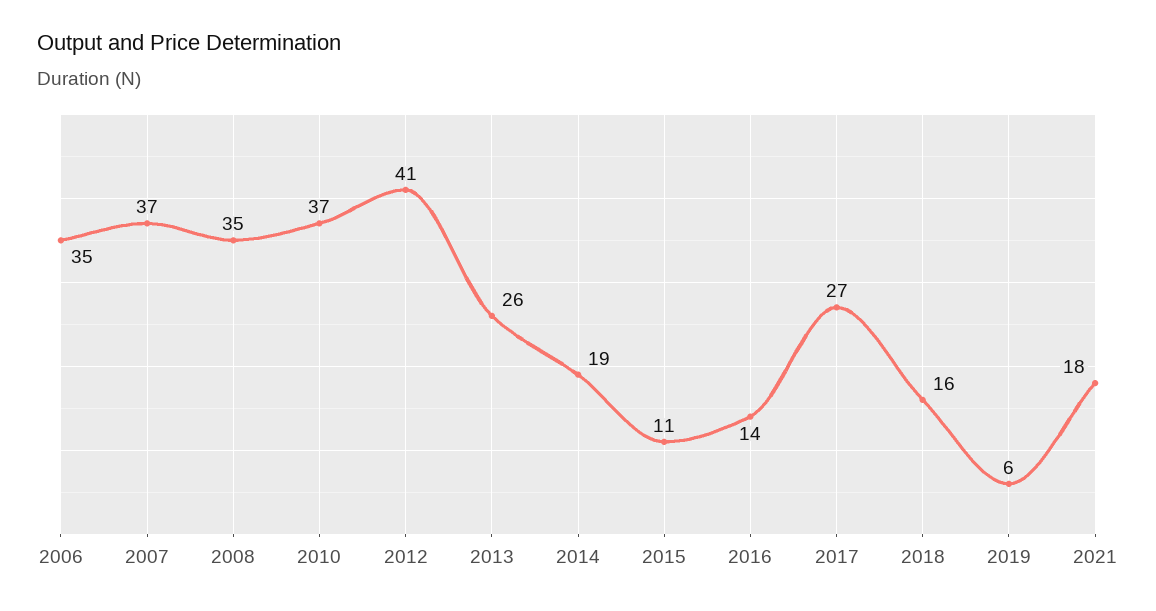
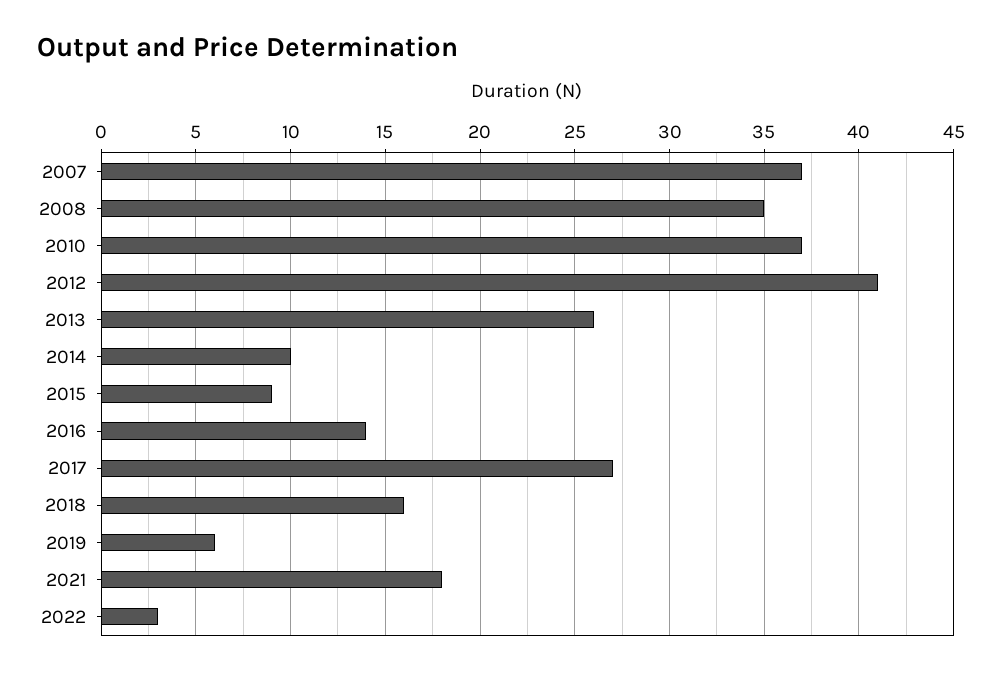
2006: 35 -> none
2014: 19 -> 10
2015: 11 -> 9
2022: none -> 3

